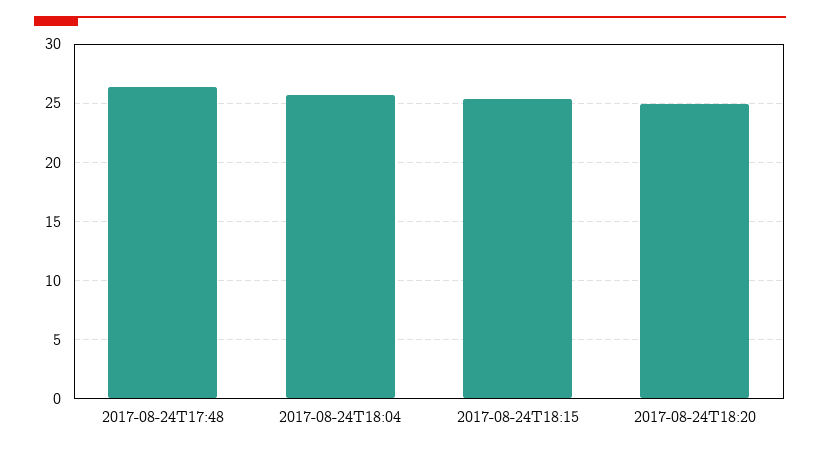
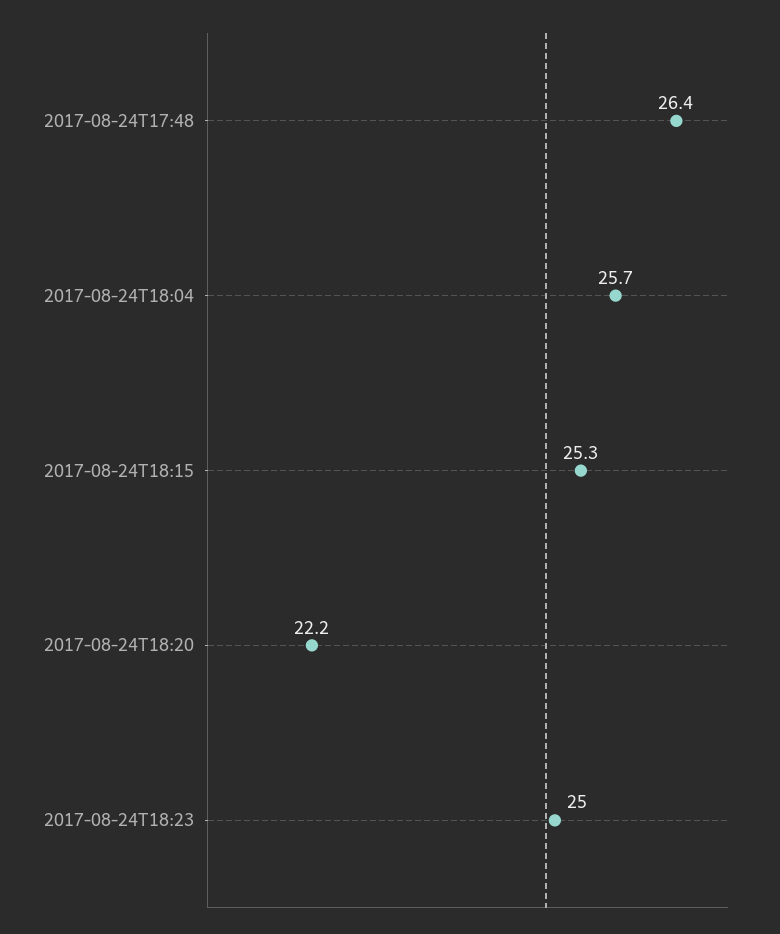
2017-08-24T18:20: 25 -> 22.2
2017-08-24T18:23: none -> 25

